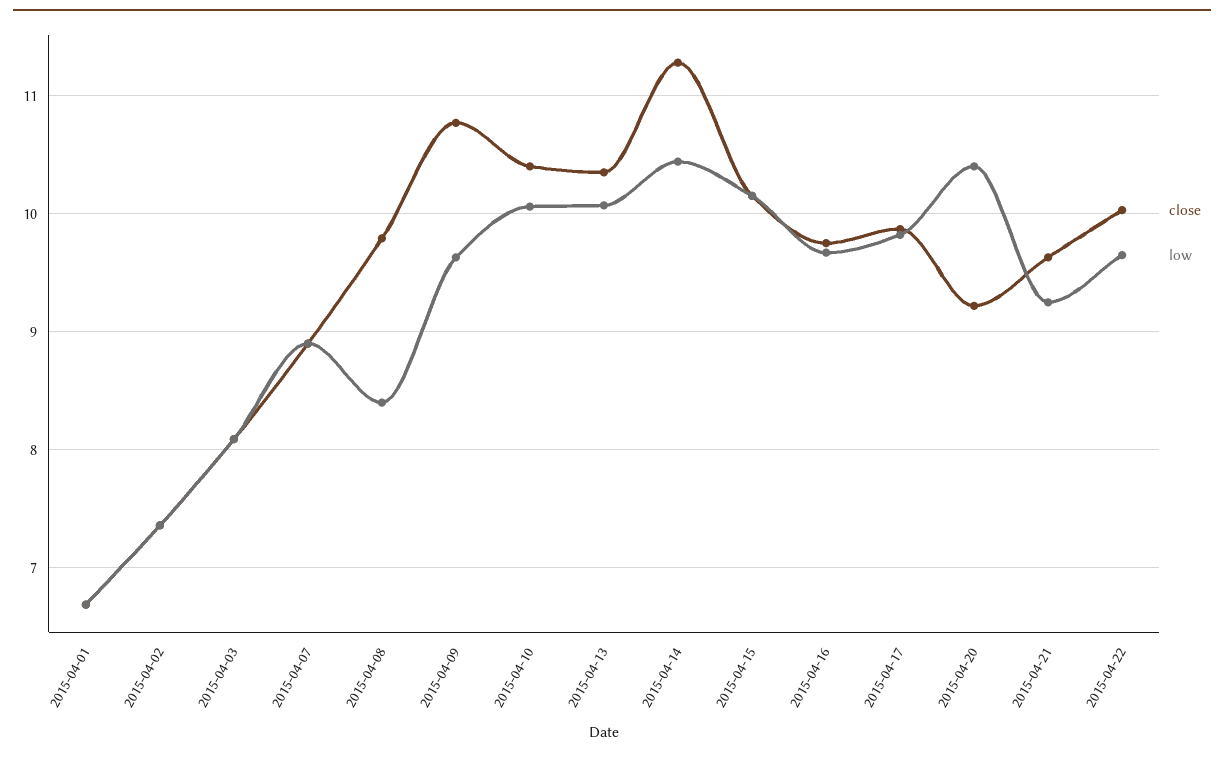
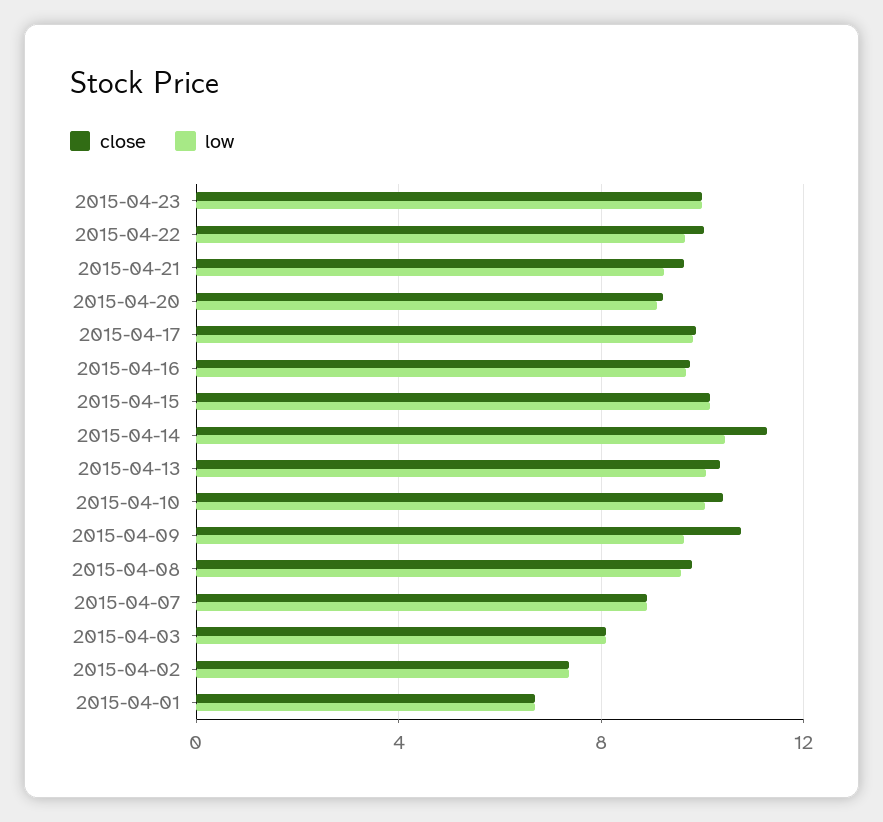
low, 2015-04-08: 8.4 -> 9.5
low, 2015-04-20: 10.4 -> 9
close, 2015-04-23: none -> 10
low, 2015-04-23: none -> 10

